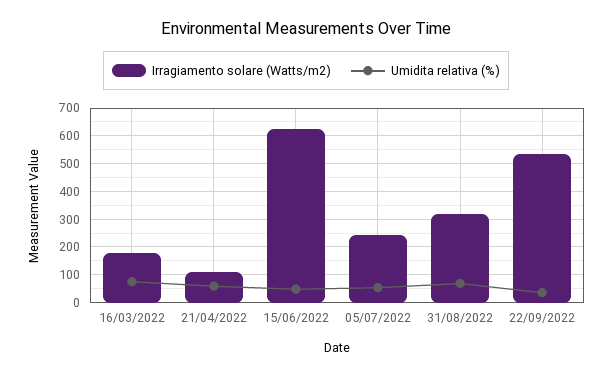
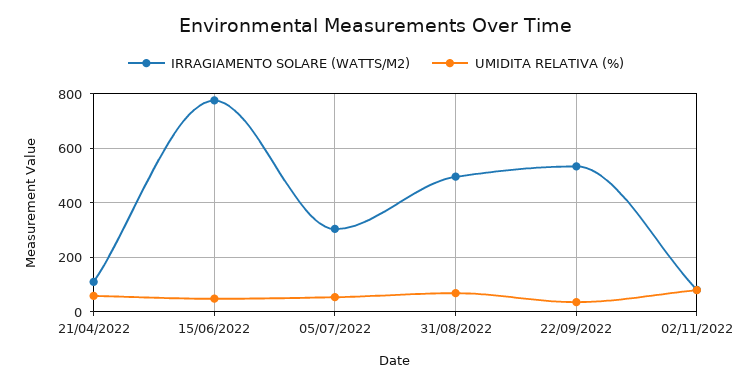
Irragiamento solare (Watts/m2), 16/03/2022: 175 -> none
Umidita relativa (%), 16/03/2022: 75 -> none
Irragiamento solare (Watts/m2), 15/06/2022: 625 -> 775
Irragiamento solare (Watts/m2), 05/07/2022: 250 -> 300
Irragiamento solare (Watts/m2), 31/08/2022: 325 -> 500
Irragiamento solare (Watts/m2), 02/11/2022: none -> 75
Umidita relativa (%), 02/11/2022: none -> 75

